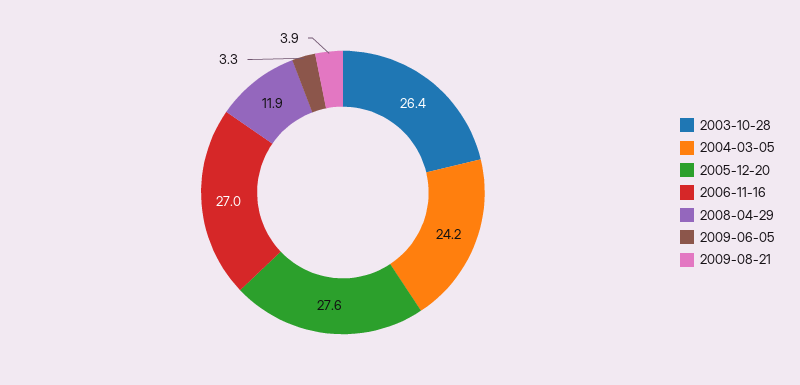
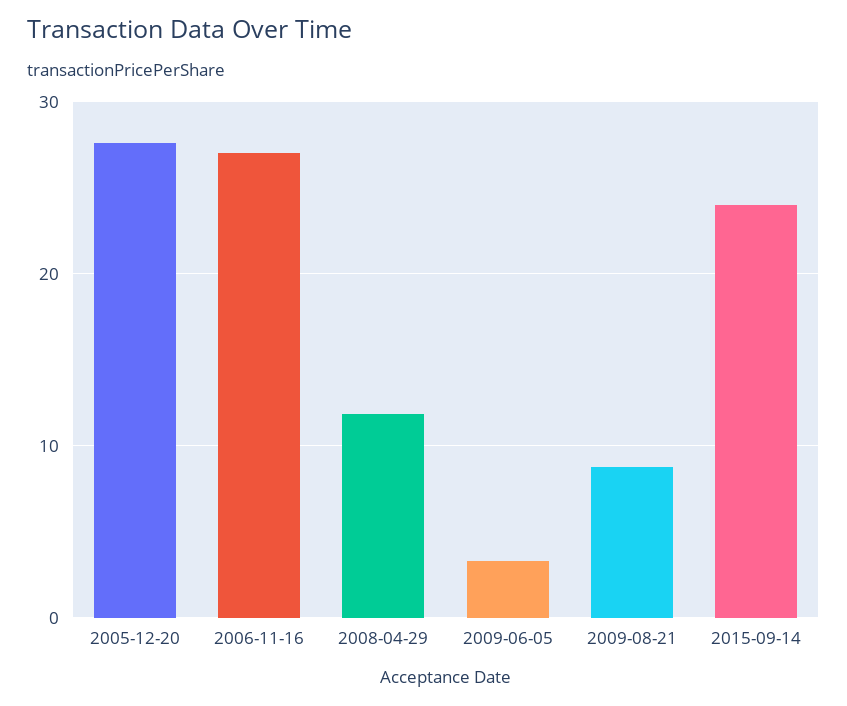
2003-10-28: 26.4 -> none
2004-03-05: 24.2 -> none
2009-08-21: 3.9 -> 9
2015-09-14: none -> 24

